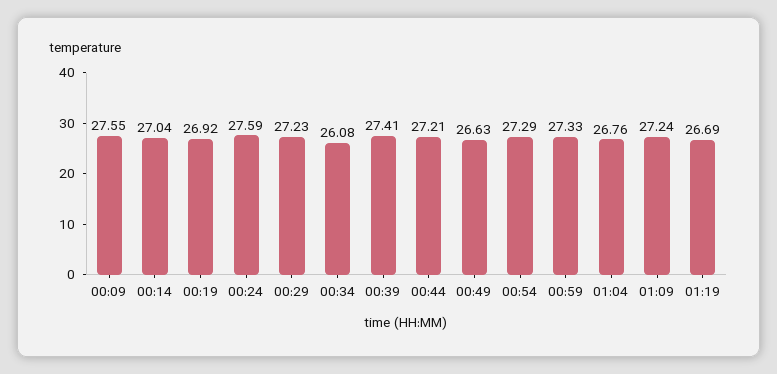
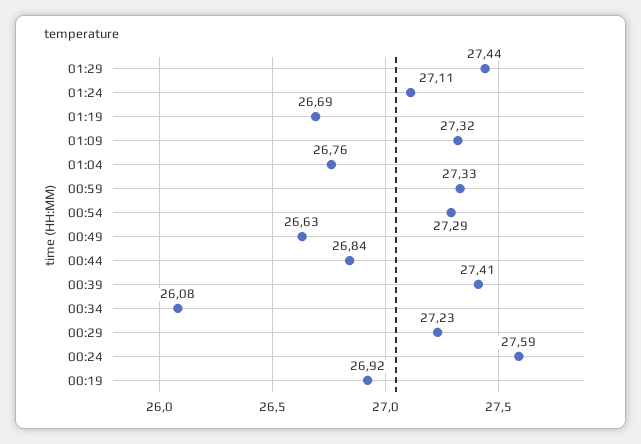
00:09: 27.55 -> none
00:14: 27.04 -> none
00:44: 27.21 -> 26.84
01:09: 27.24 -> 27.32
01:29: none -> 27.44
01:24: none -> 27.11

